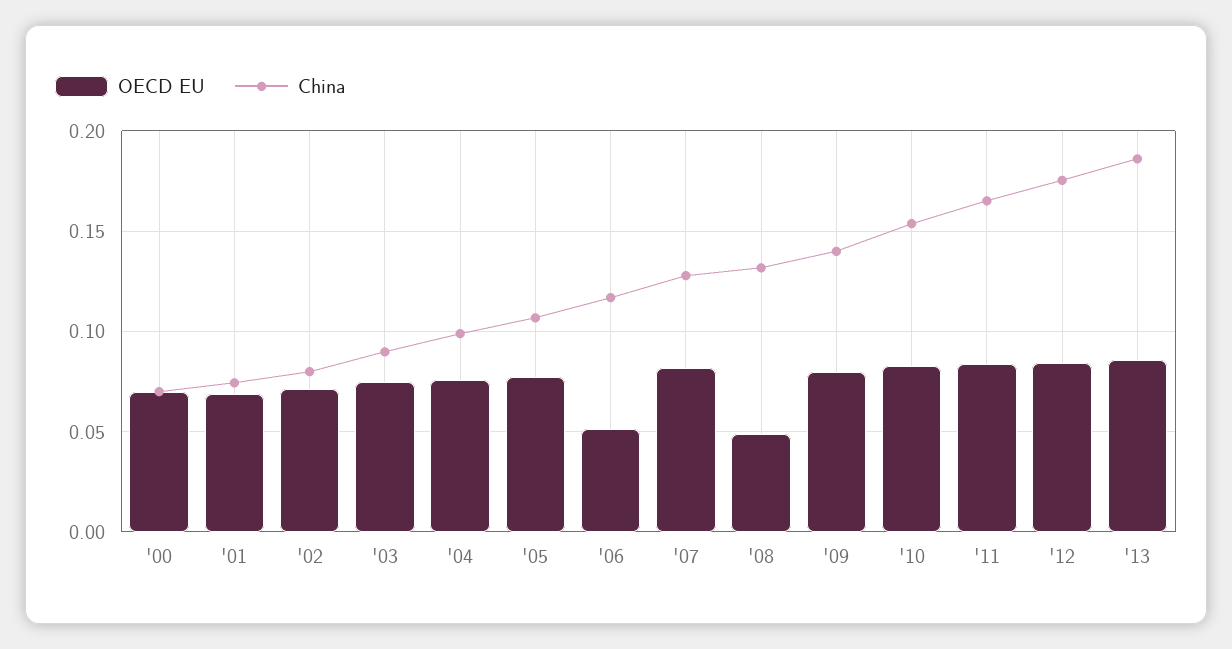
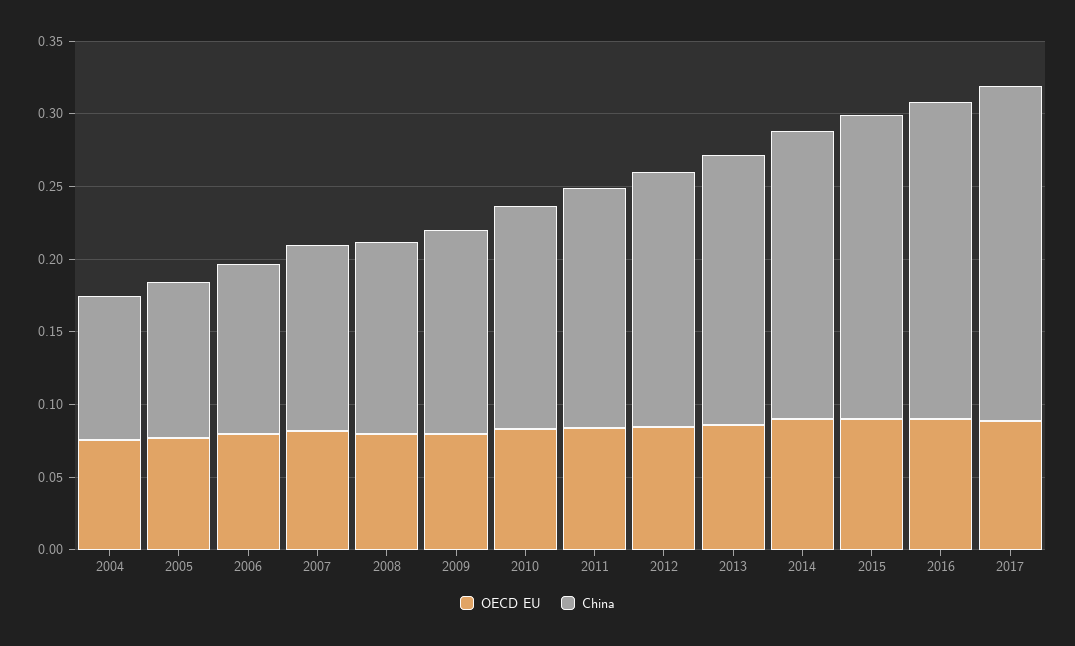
OECD EU, '00: 0.07 -> none
China, '00: 0.07 -> none
OECD EU, '01: 0.07 -> none
China, '01: 0.075 -> none
OECD EU, '02: 0.07 -> none
China, '02: 0.08 -> none
OECD EU, '03: 0.075 -> none
China, '03: 0.09 -> none
OECD EU, '06: 0.05 -> 0.08
OECD EU, '08: 0.05 -> 0.08
OECD EU, 2014: none -> 0.09
China, 2014: none -> 0.2
OECD EU, 2015: none -> 0.09
China, 2015: none -> 0.21
OECD EU, 2016: none -> 0.09
China, 2016: none -> 0.22
OECD EU, 2017: none -> 0.09
China, 2017: none -> 0.23

